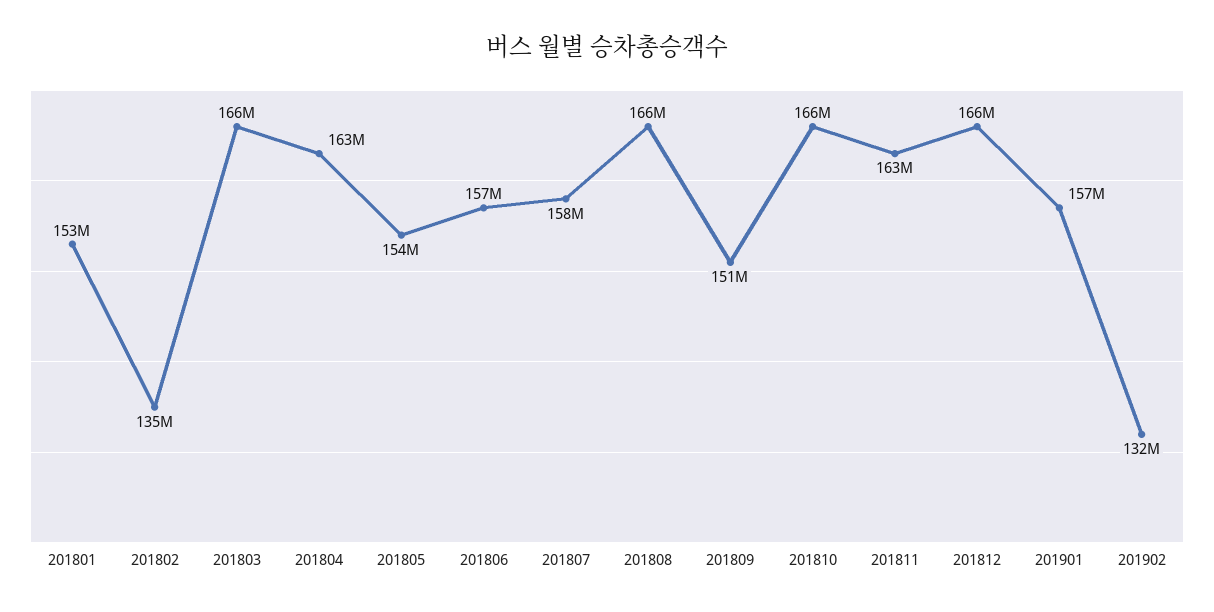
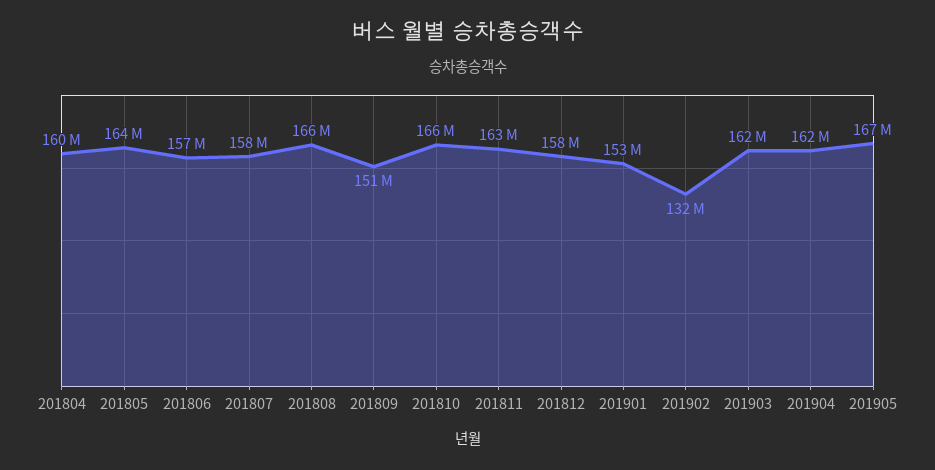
201801: 153000000 -> none
201802: 135000000 -> none
201803: 166000000 -> none
201804: 163000000 -> 160000000
201805: 154000000 -> 164000000
201812: 166000000 -> 158000000
201901: 157000000 -> 153000000
201903: none -> 162000000
201904: none -> 162000000
201905: none -> 167000000

